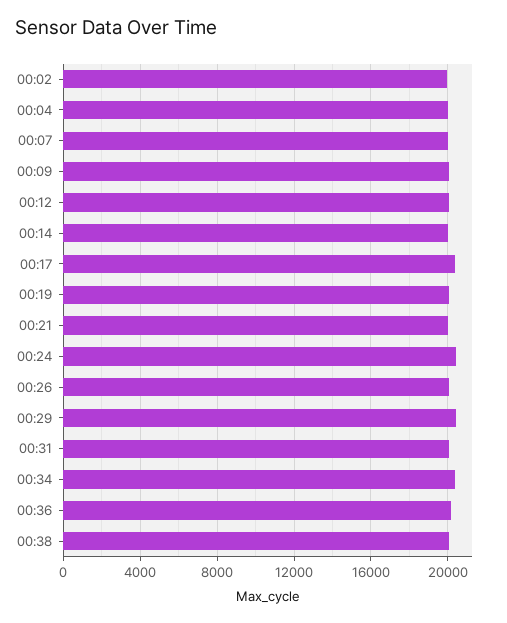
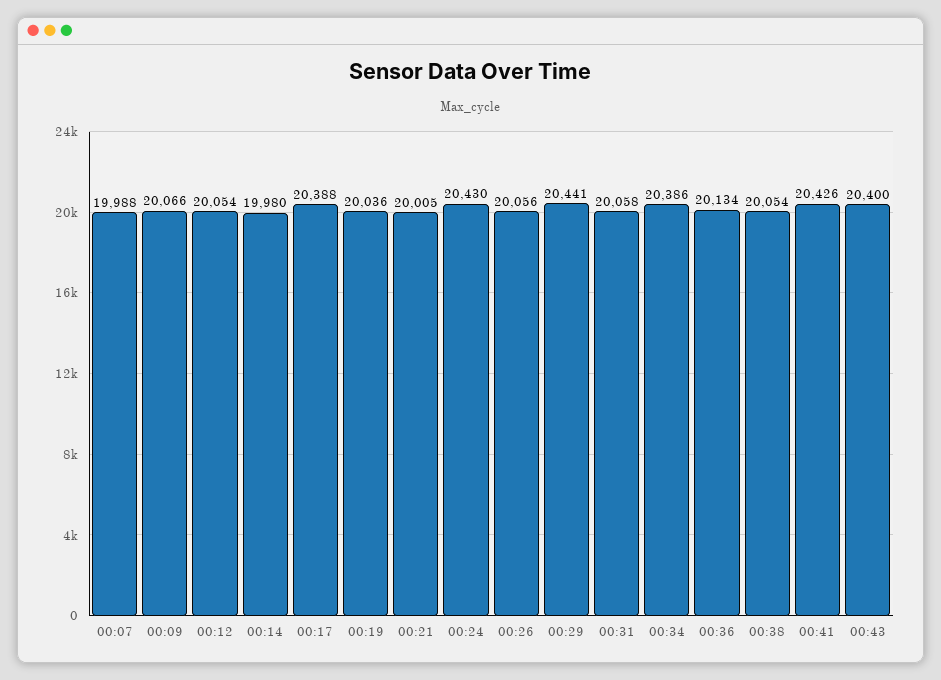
00:02: 20000 -> none
00:04: 20000 -> none
00:41: none -> 20426
00:43: none -> 20400

